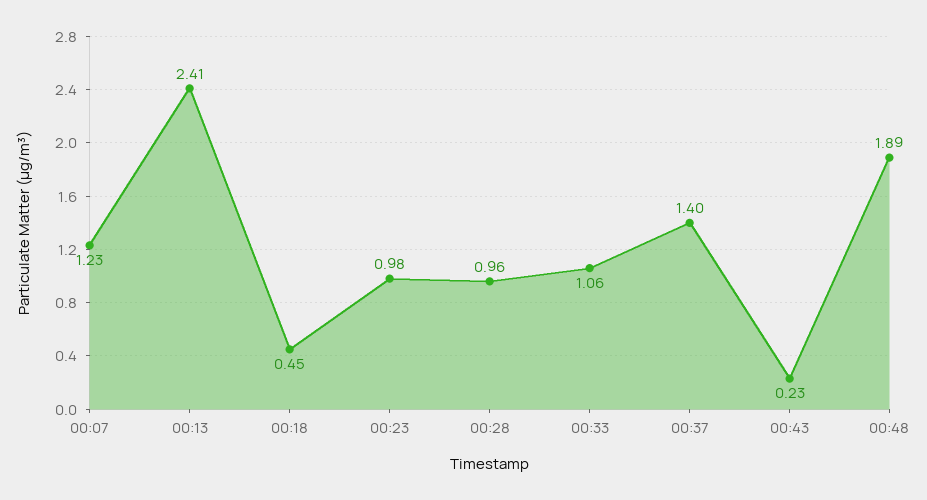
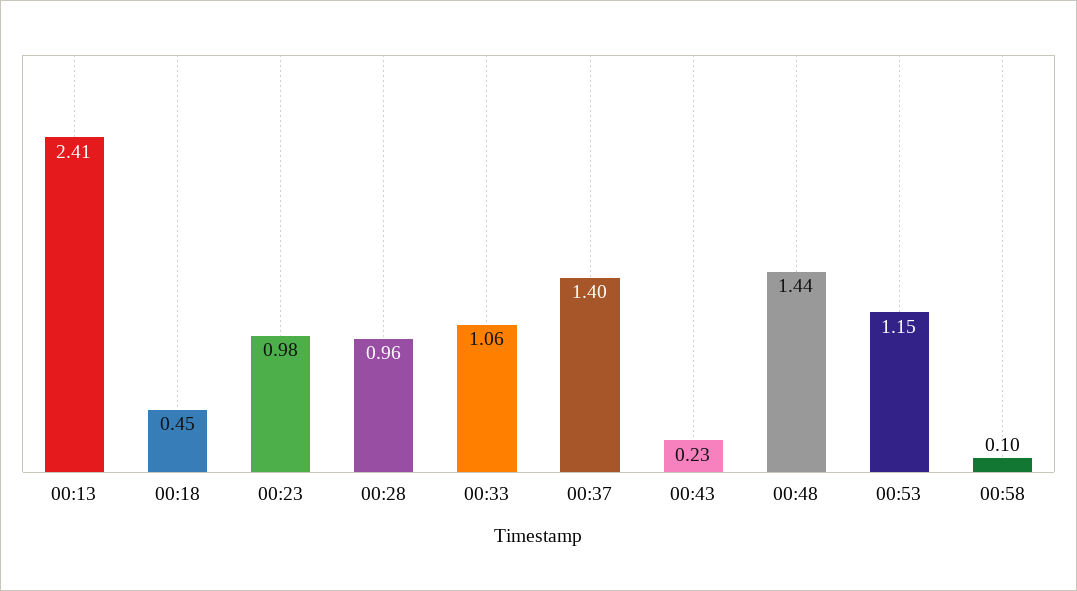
00:07: 1.23 -> none
00:48: 1.89 -> 1.44
00:53: none -> 1.15
00:58: none -> 0.1

